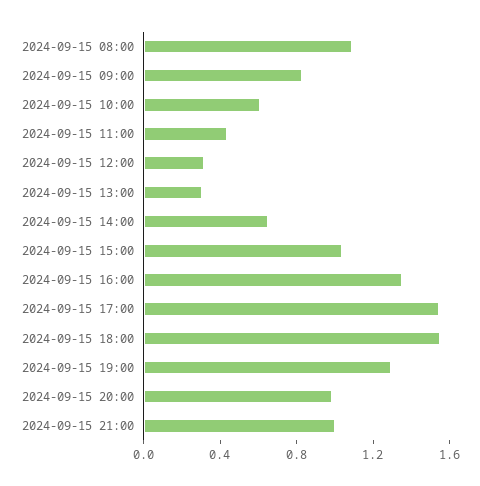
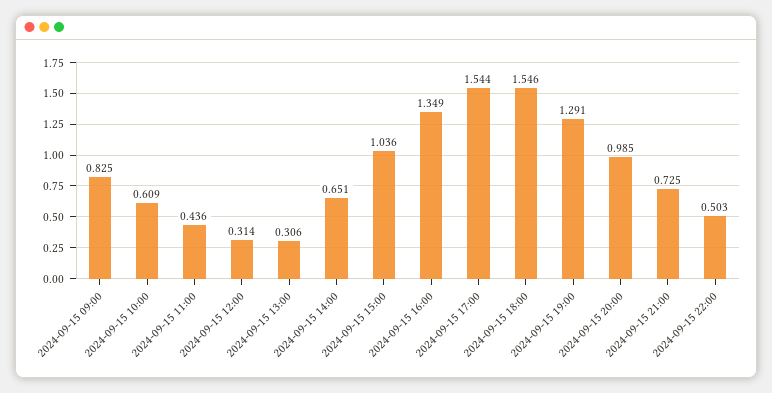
2024-09-15 08:00: 1.1 -> none
2024-09-15 21:00: 1 -> 0.725
2024-09-15 22:00: none -> 0.503

